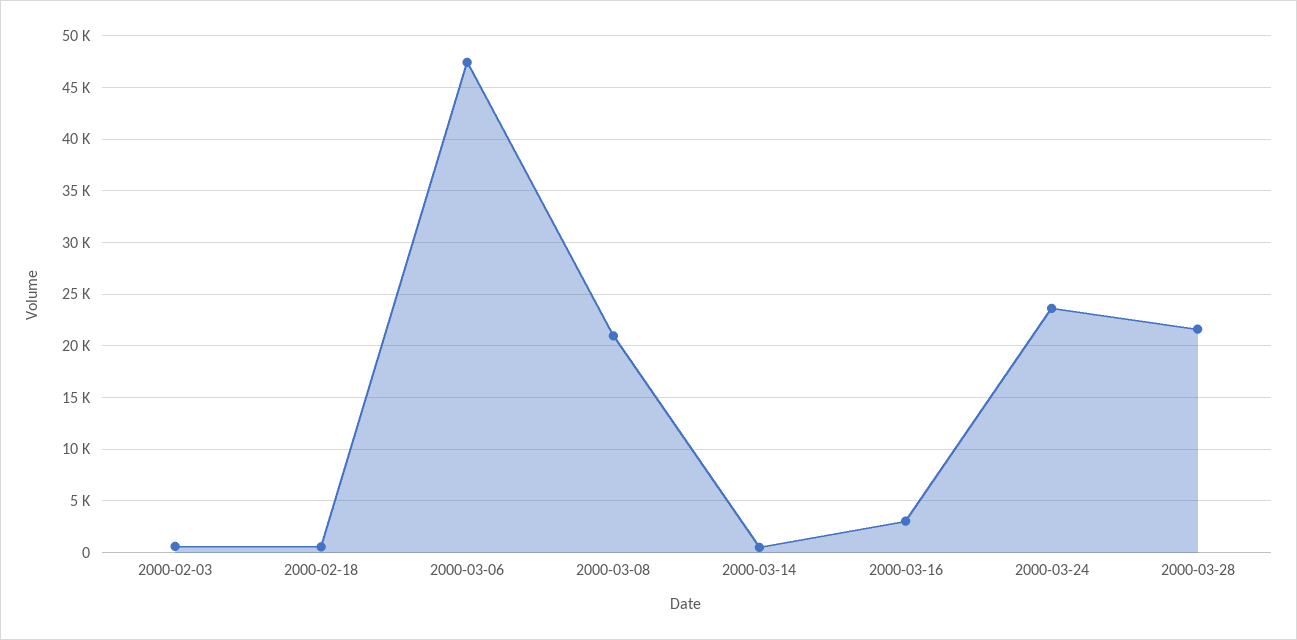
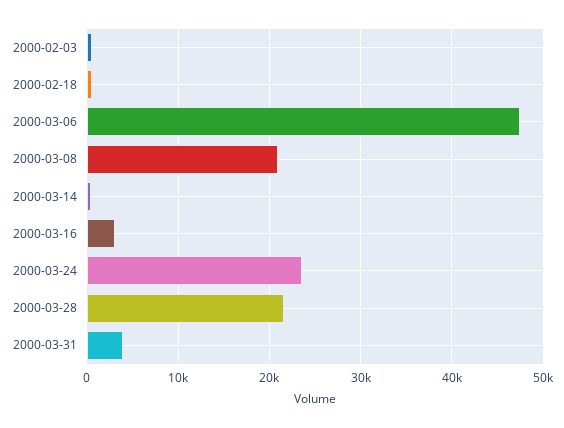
2000-03-31: none -> 4000

